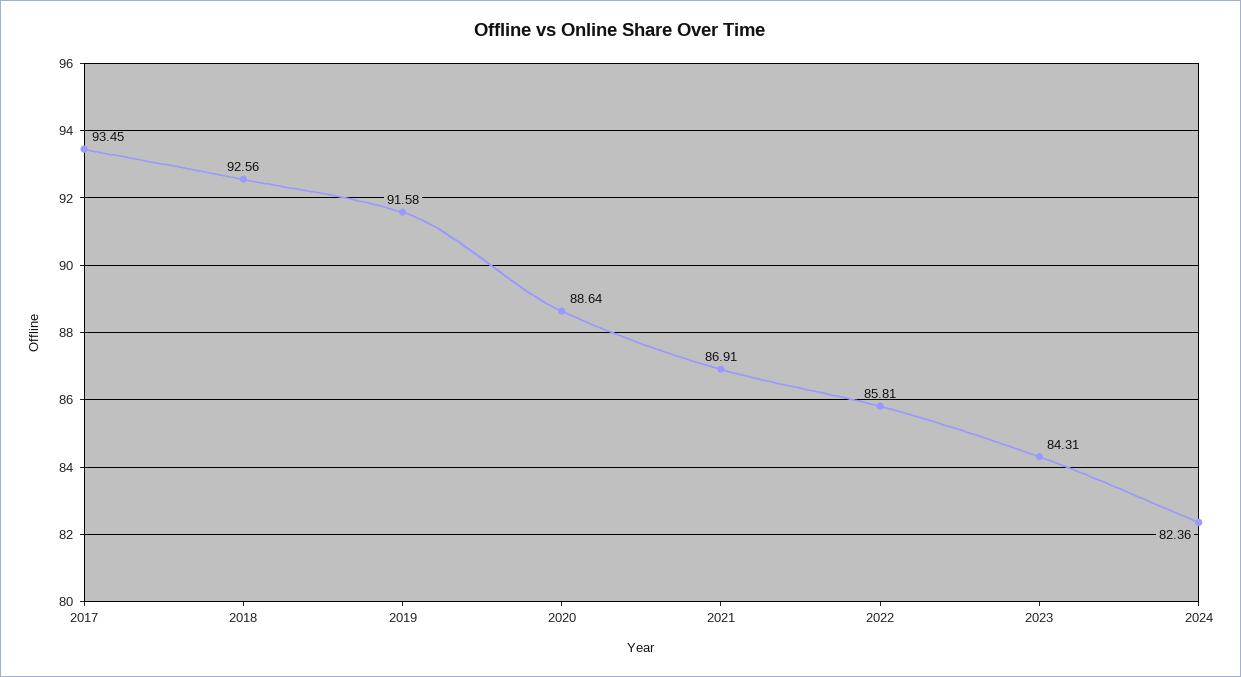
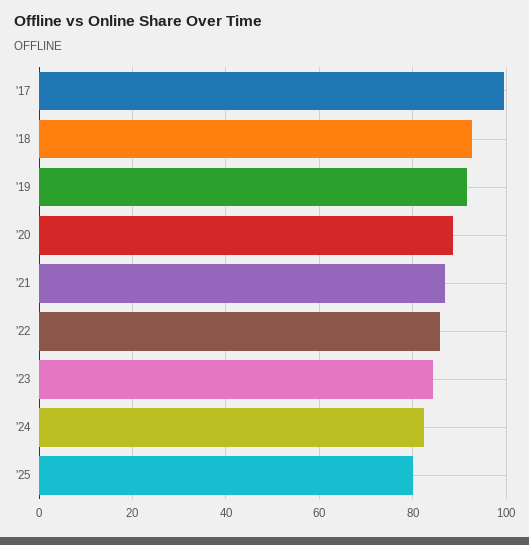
2017: 93.45 -> 100
'25: none -> 80

